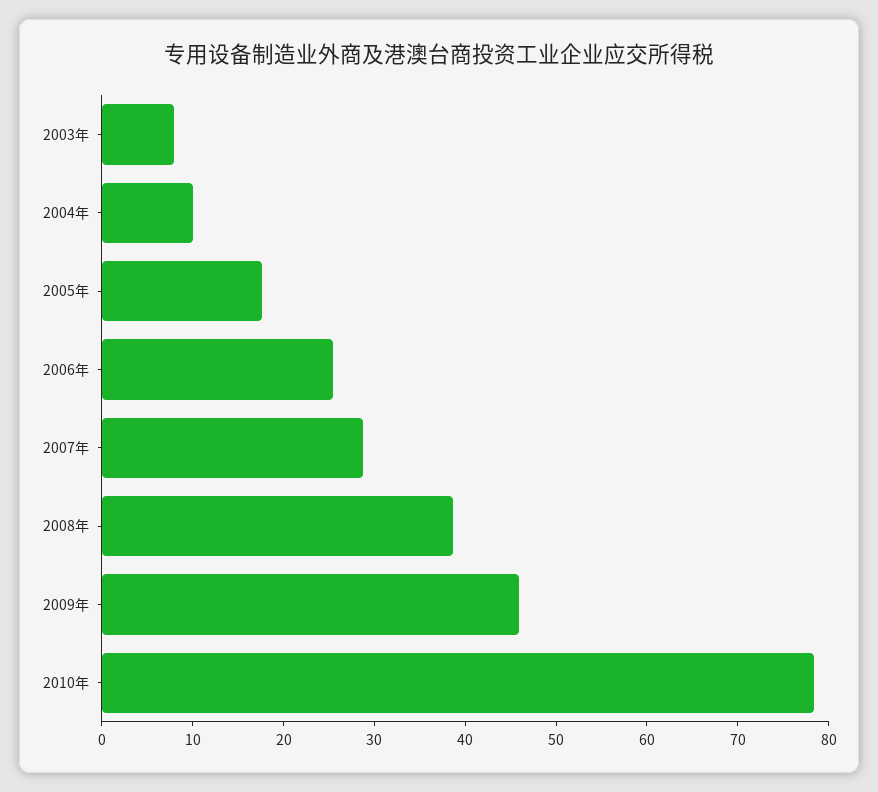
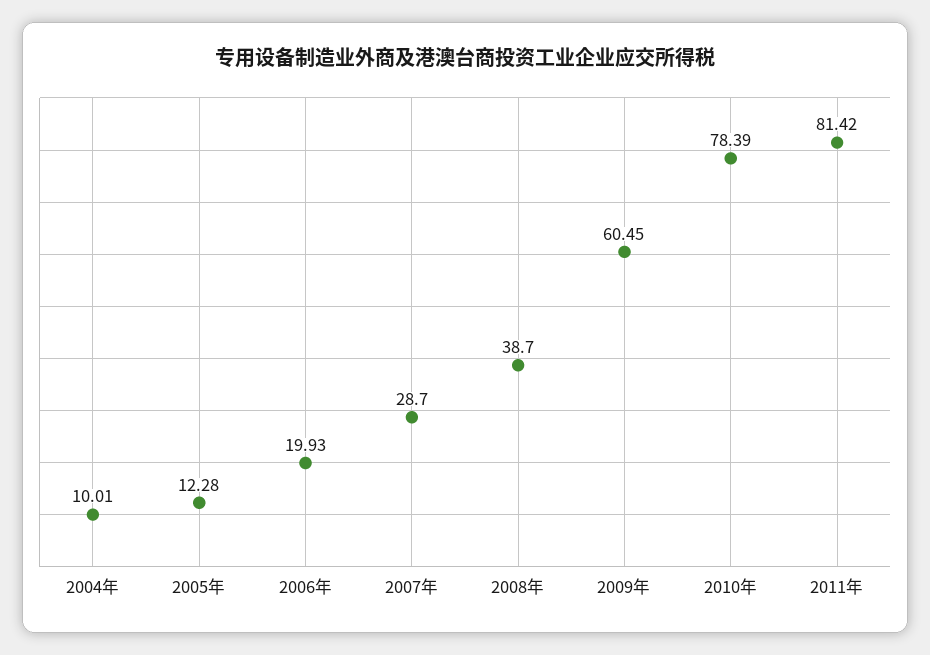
2003年: 8 -> none
2005年: 18 -> 12.28
2006年: 26 -> 19.93
2009年: 46 -> 60.45
2011年: none -> 81.42

